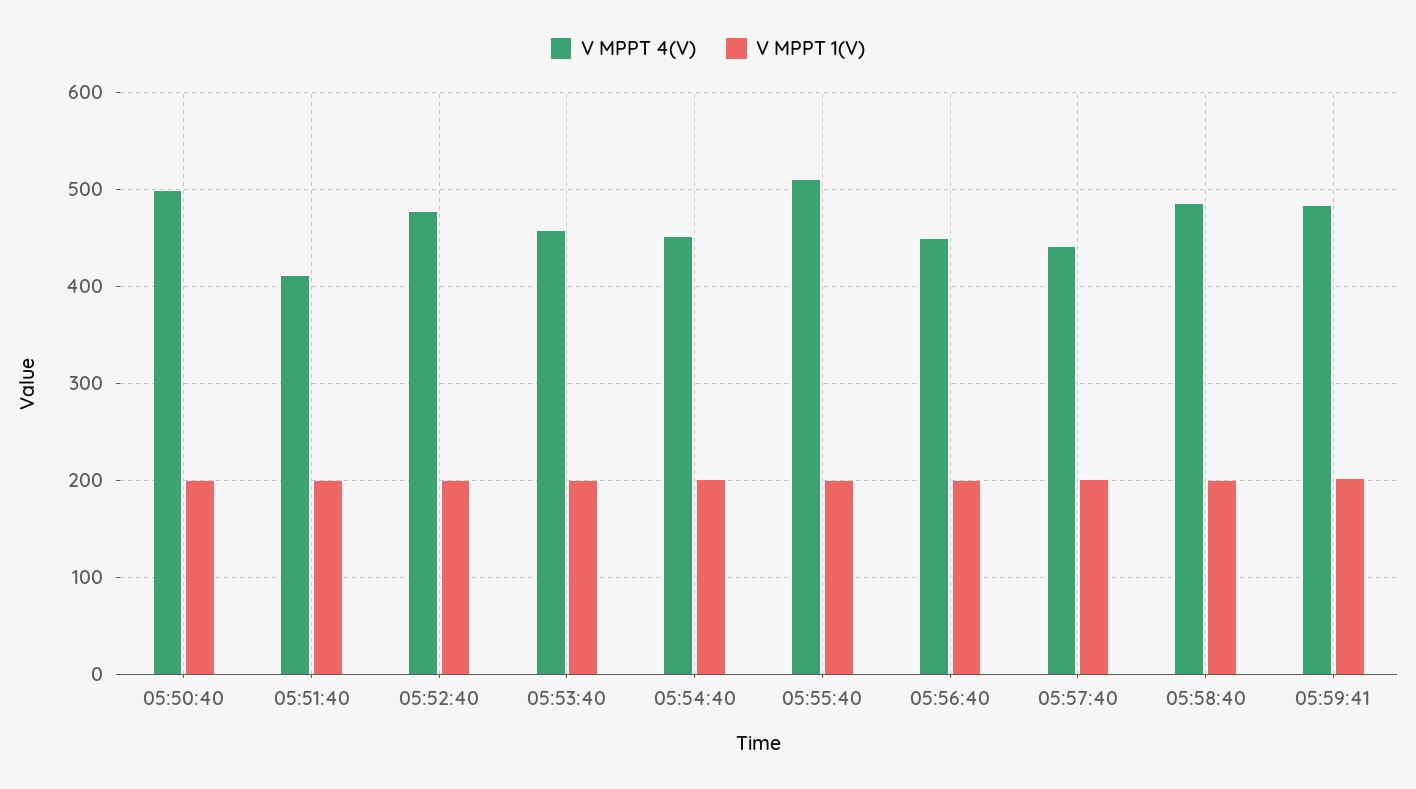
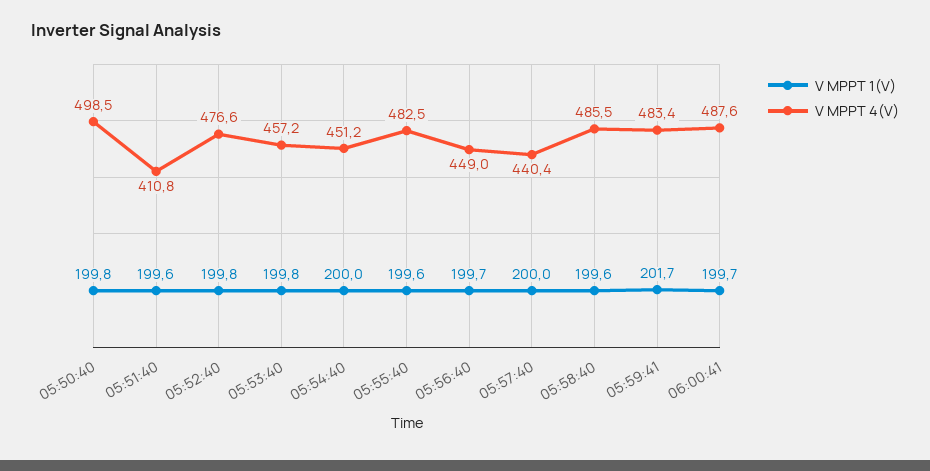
V MPPT 4(V), 05:55:40: 510 -> 482.5
V MPPT 1(V), 06:00:41: none -> 199.7
V MPPT 4(V), 06:00:41: none -> 487.6

